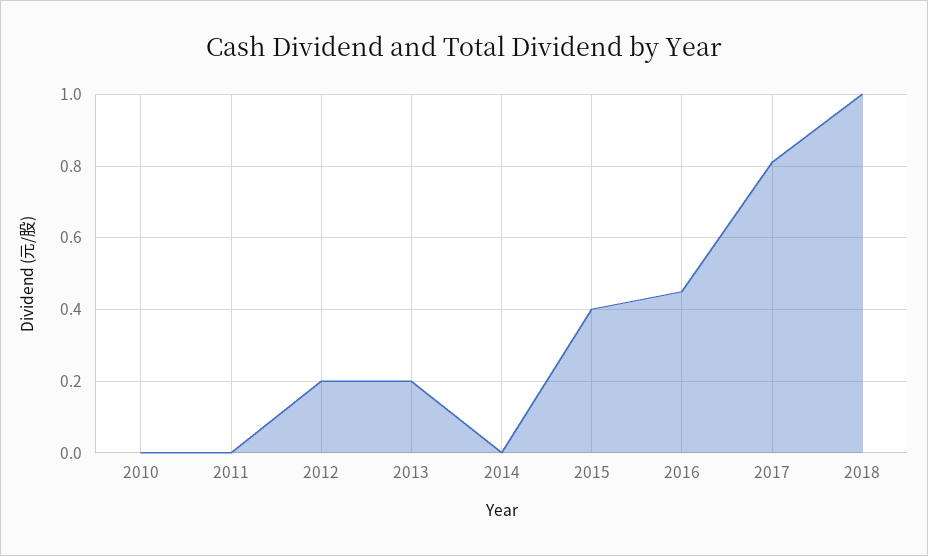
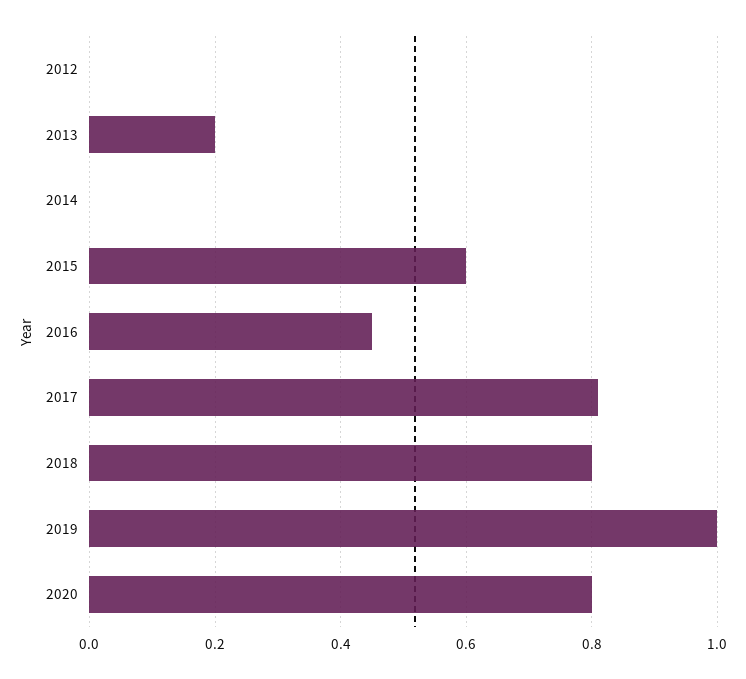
2010: 0 -> none
2011: 0 -> none
2012: 0.2 -> 0
2015: 0.4 -> 0.6
2018: 1 -> 0.8
2019: none -> 1
2020: none -> 0.8

